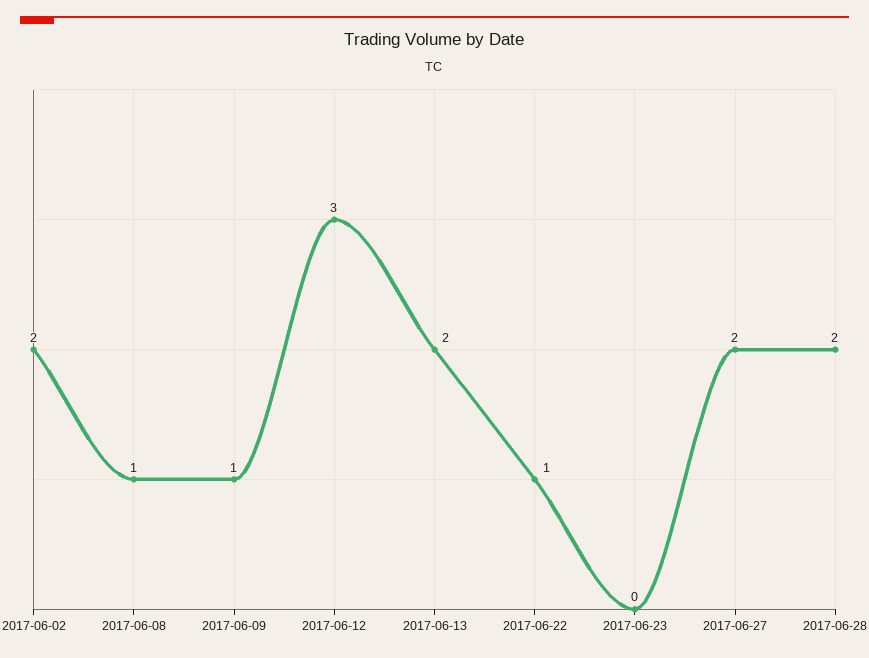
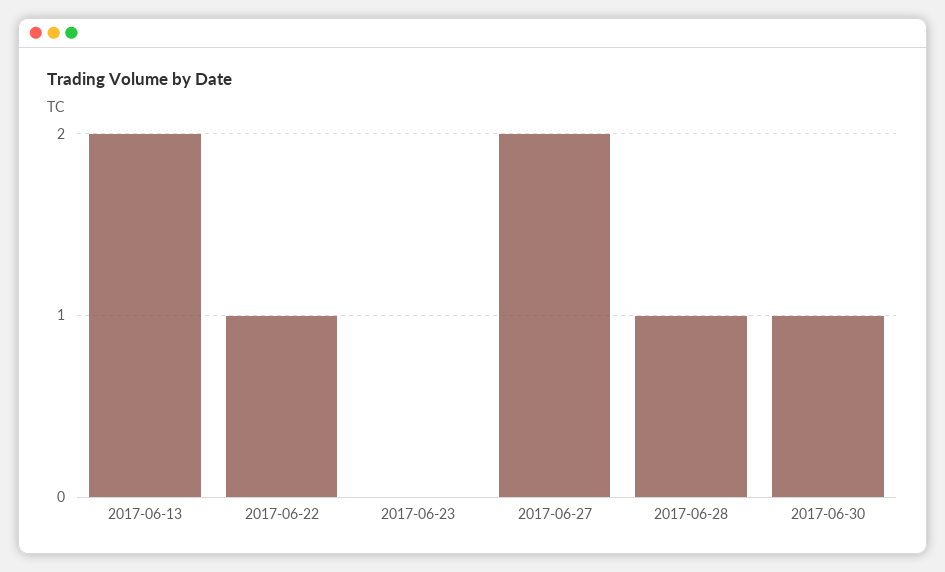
2017-06-02: 2 -> none
2017-06-08: 1 -> none
2017-06-09: 1 -> none
2017-06-12: 3 -> none
2017-06-28: 2 -> 1
2017-06-30: none -> 1

